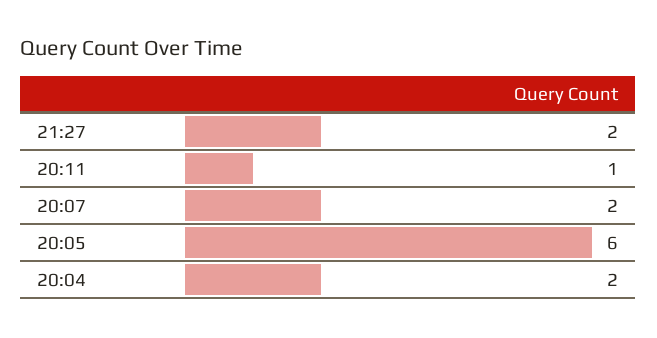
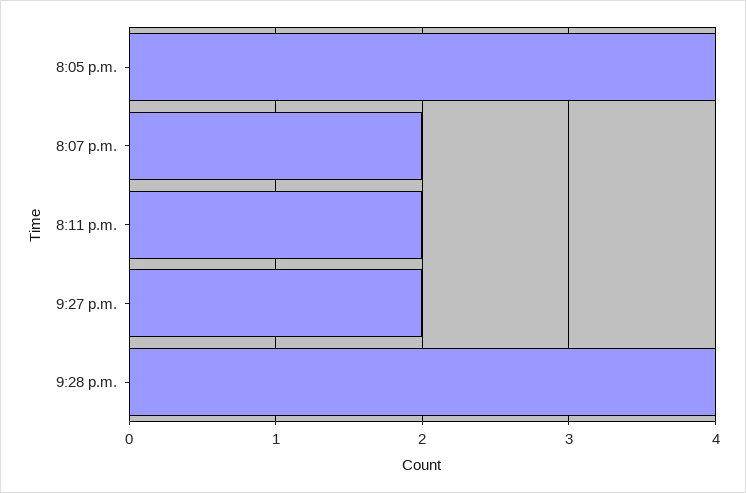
20:11: 1 -> 2
20:05: 6 -> 4
20:04: 2 -> none
9:28 p.m.: none -> 4

